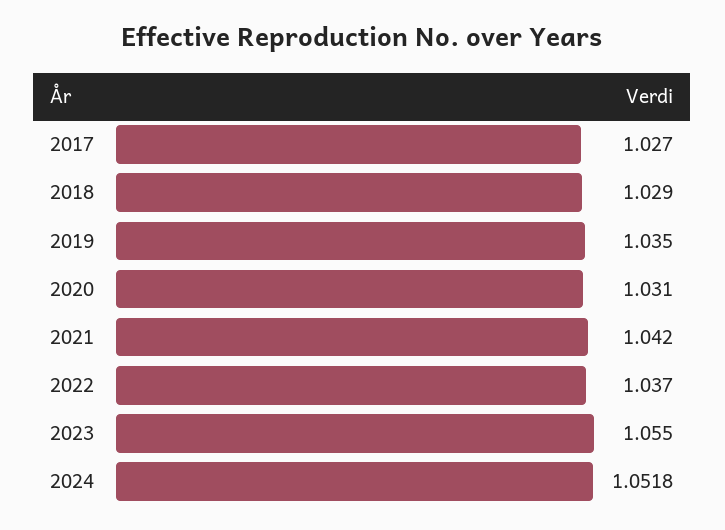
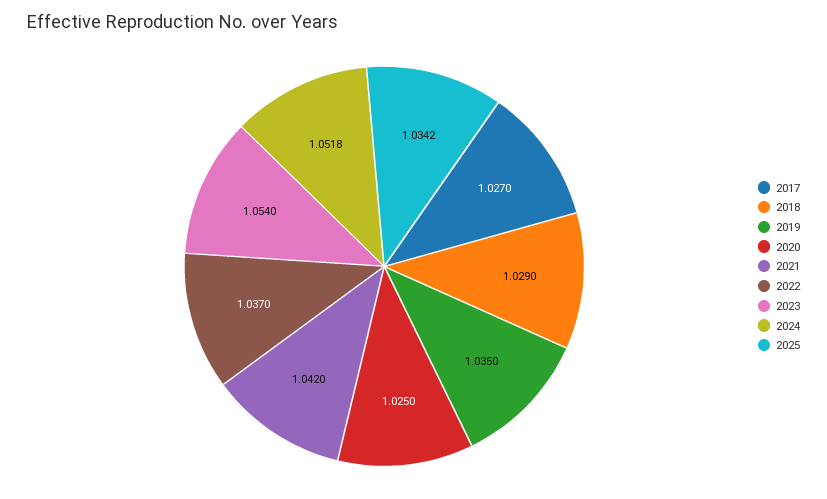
2020: 1.031 -> 1.025
2023: 1.055 -> 1.054
2025: none -> 1.0342

